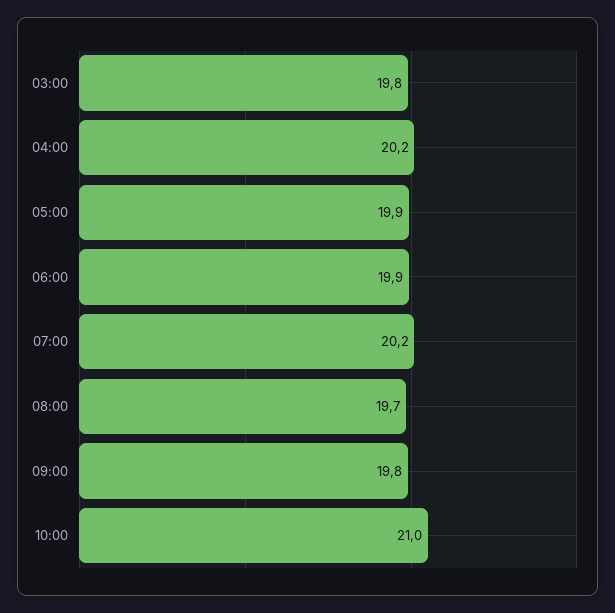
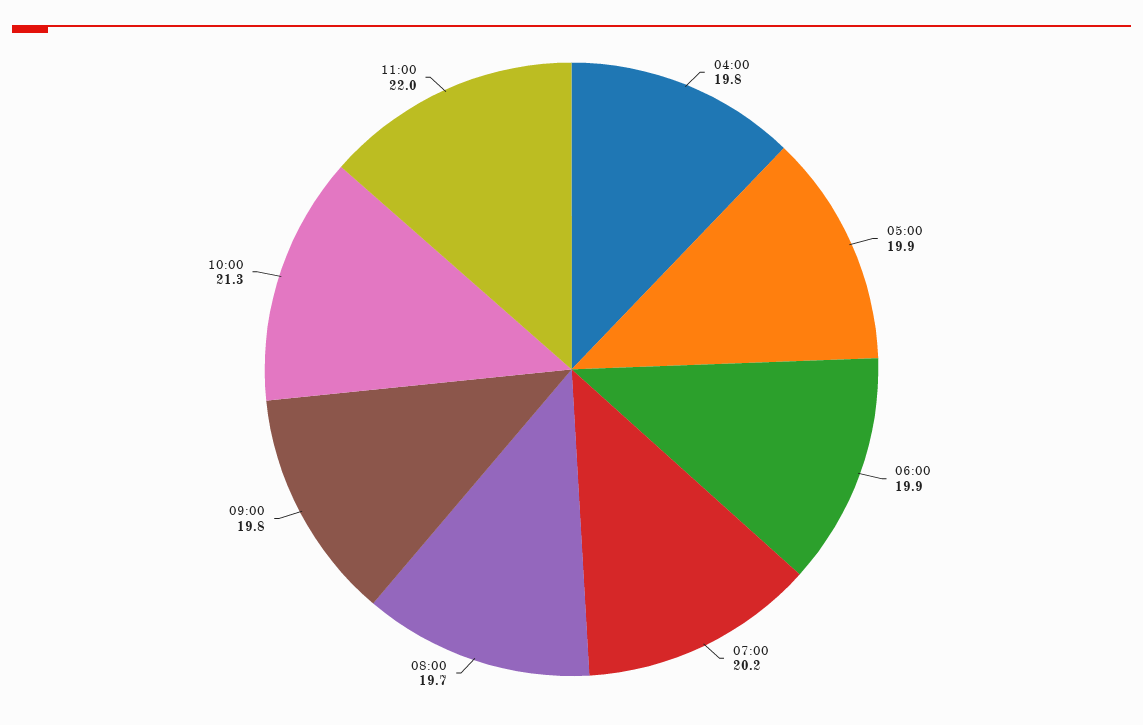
03:00: 19.8 -> none
04:00: 20.2 -> 19.8
10:00: 21 -> 21.3
11:00: none -> 22

